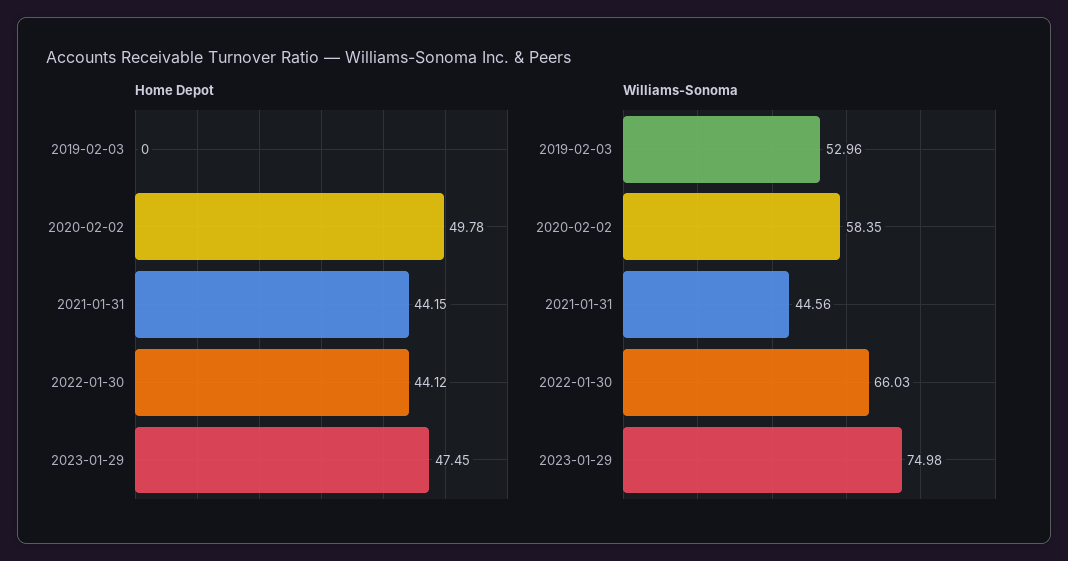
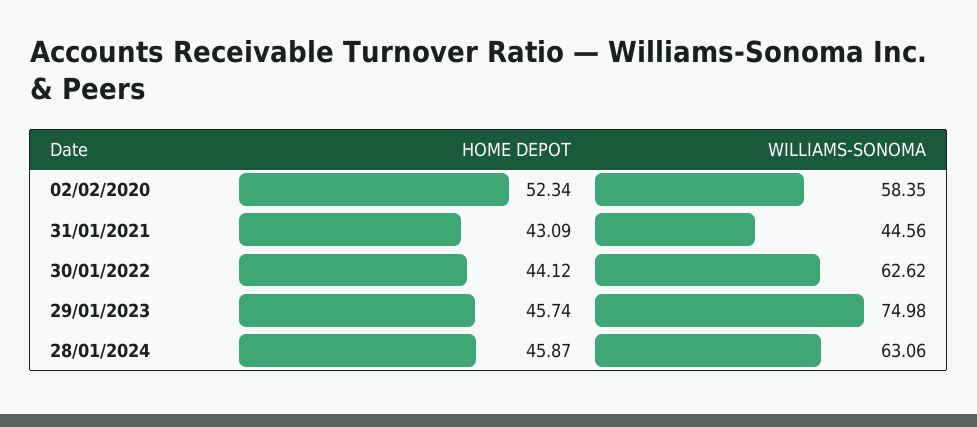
Home Depot, 2019-02-03: 0 -> none
Home Depot, 2020-02-02: 49.78 -> 52.34
Home Depot, 2021-01-31: 44.15 -> 43.09
Home Depot, 2023-01-29: 47.45 -> 45.74
Williams-Sonoma, 2019-02-03: 52.96 -> none
Williams-Sonoma, 2022-01-30: 66.03 -> 62.62
Home Depot, 28/01/2024: none -> 45.87
Williams-Sonoma, 28/01/2024: none -> 63.06

